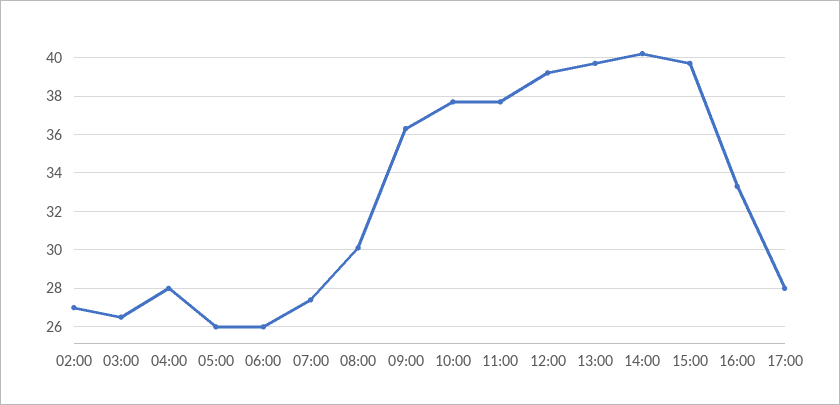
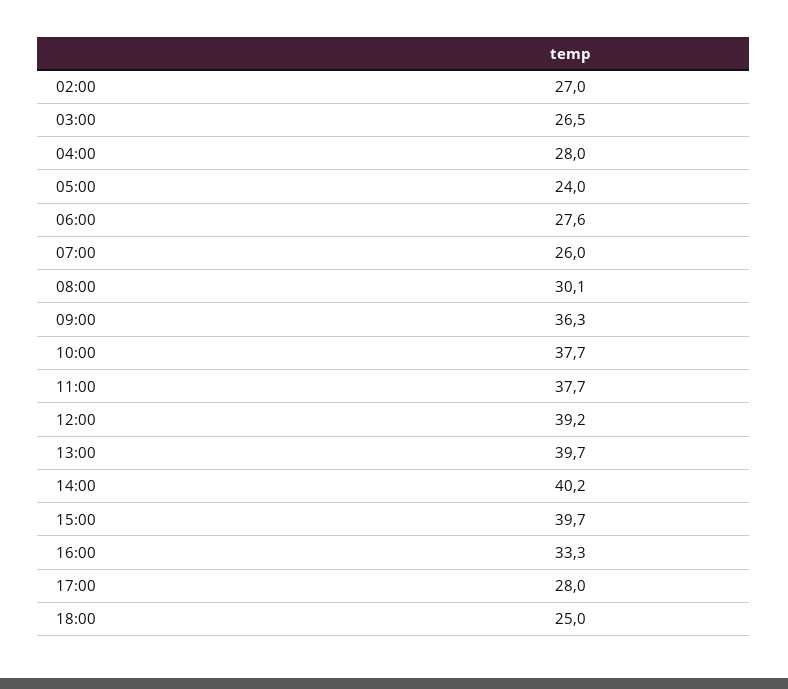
05:00: 26 -> 24
06:00: 26 -> 27.6
07:00: 27.5 -> 26
18:00: none -> 25

